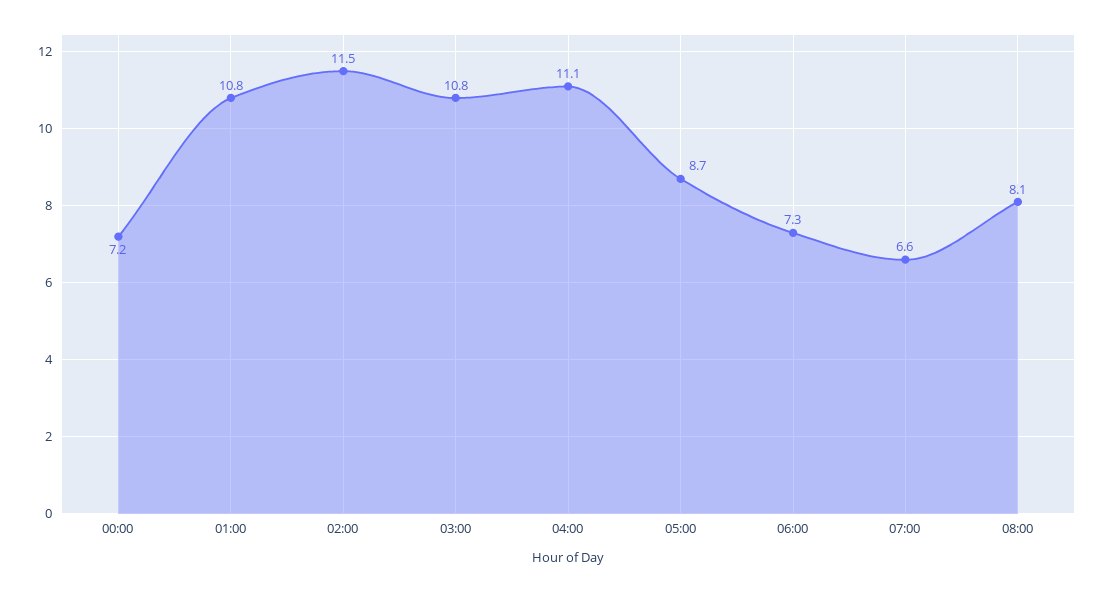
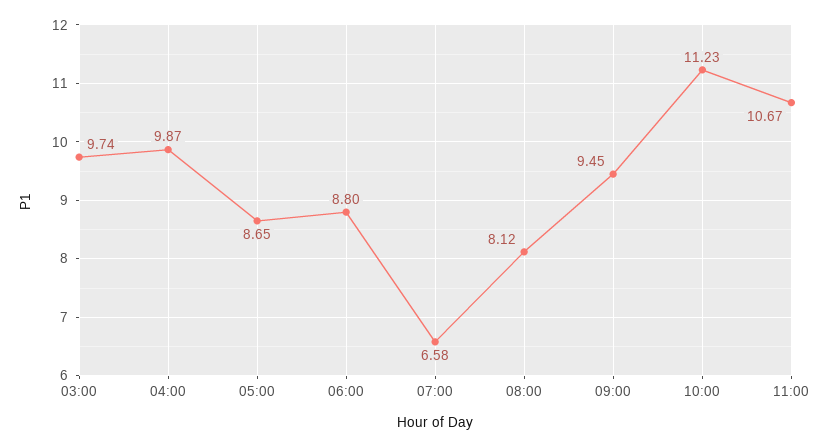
00:00: 7.2 -> none
01:00: 10.8 -> none
02:00: 11.5 -> none
03:00: 10.8 -> 9.74
04:00: 11.1 -> 9.87
06:00: 7.3 -> 8.8
09:00: none -> 9.45
10:00: none -> 11.23
11:00: none -> 10.67

